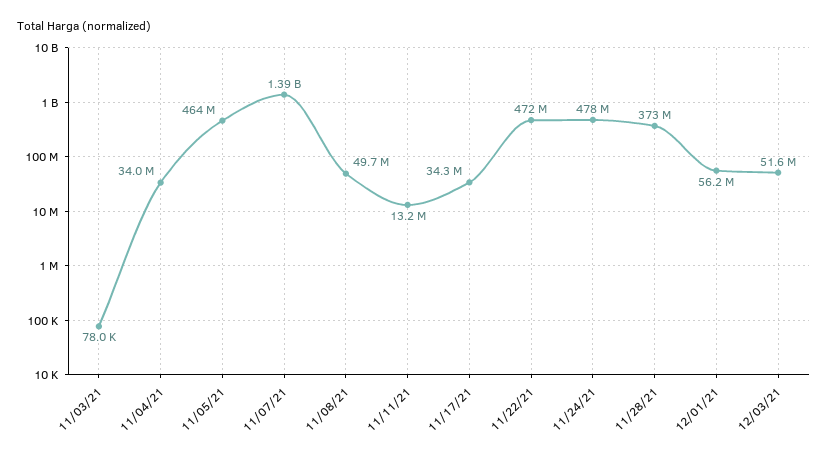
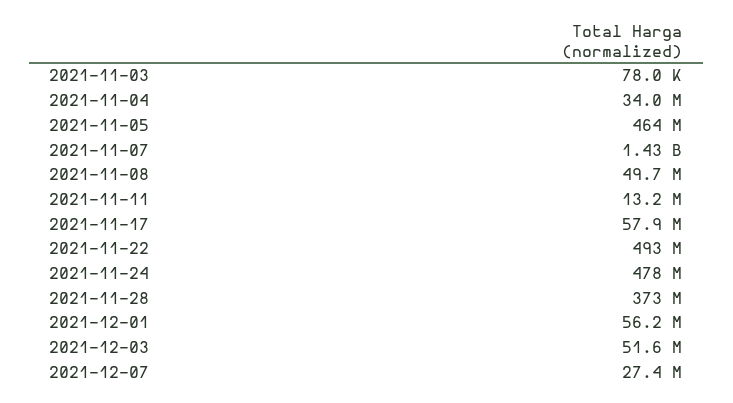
11/07/21: 1390000000 -> 1430000000
11/17/21: 34300000 -> 57900000
11/22/21: 472000000 -> 493000000
2021-12-07: none -> 27400000

